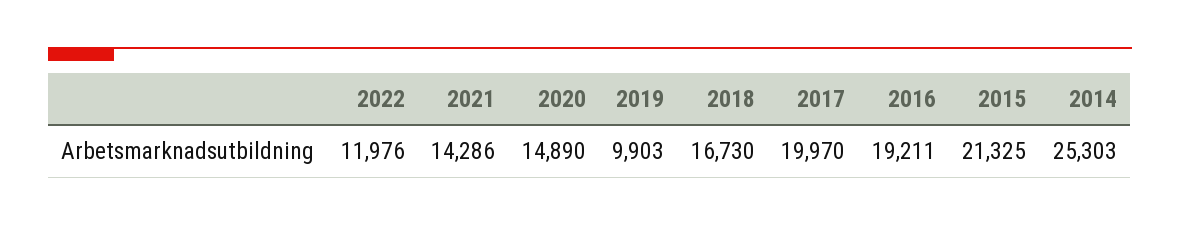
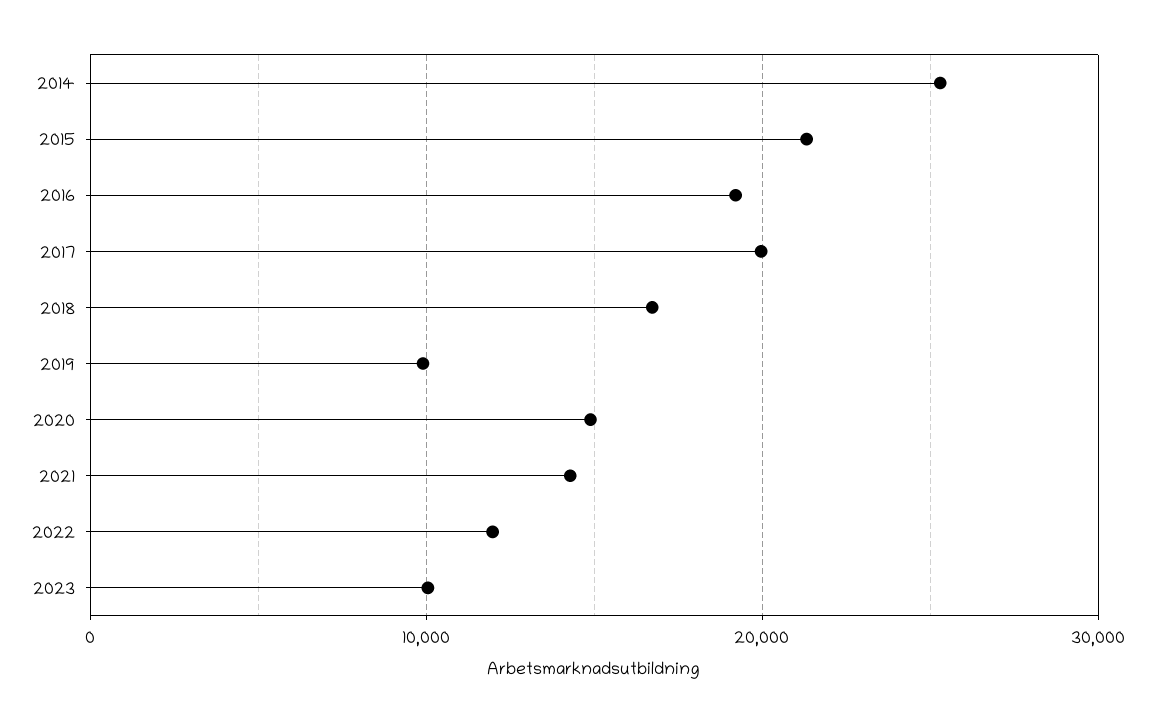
2023: none -> 10000

